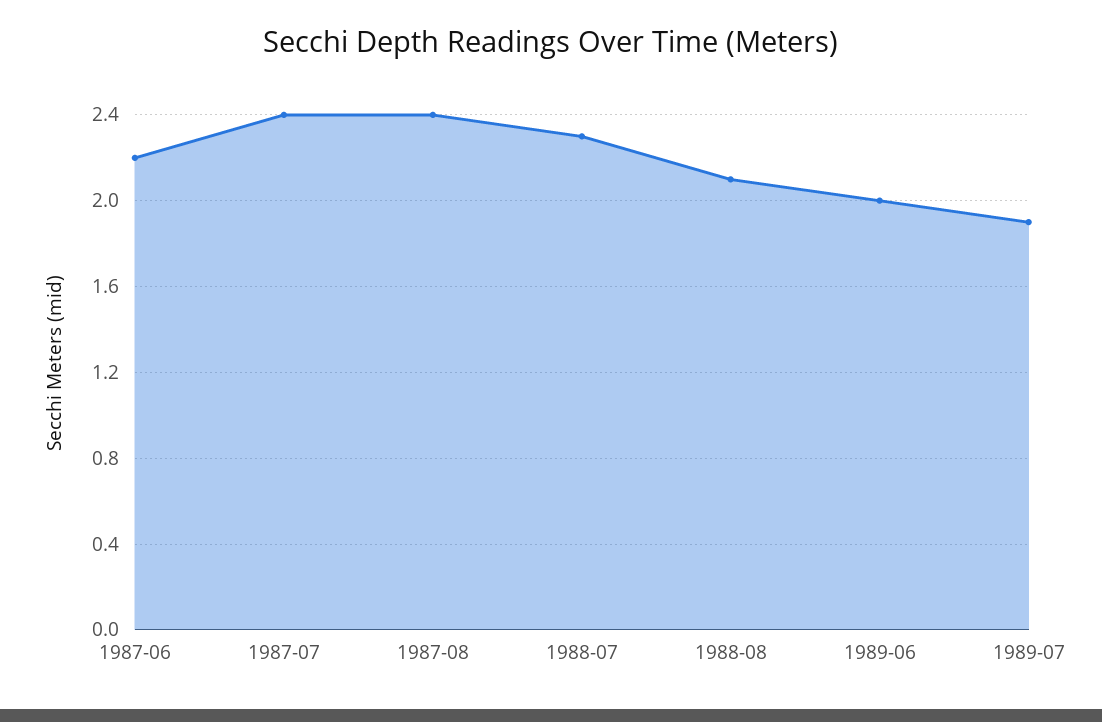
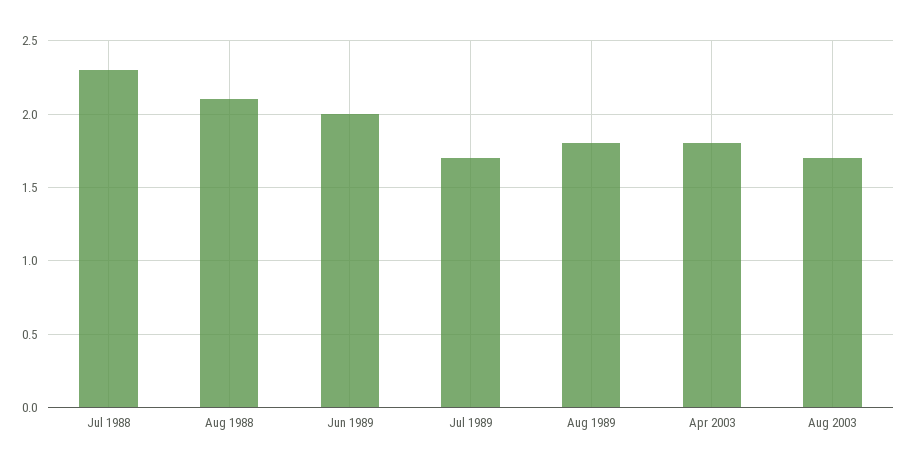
1987-06: 2.2 -> none
1987-07: 2.4 -> none
1987-08: 2.4 -> none
1989-07: 1.9 -> 1.7
Aug 1989: none -> 1.8
Apr 2003: none -> 1.8
Aug 2003: none -> 1.7

